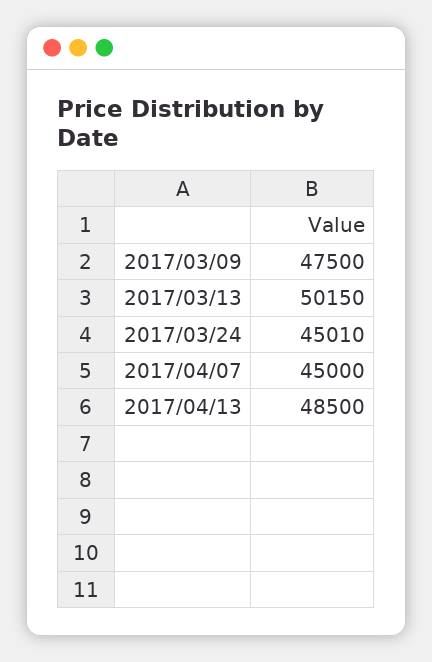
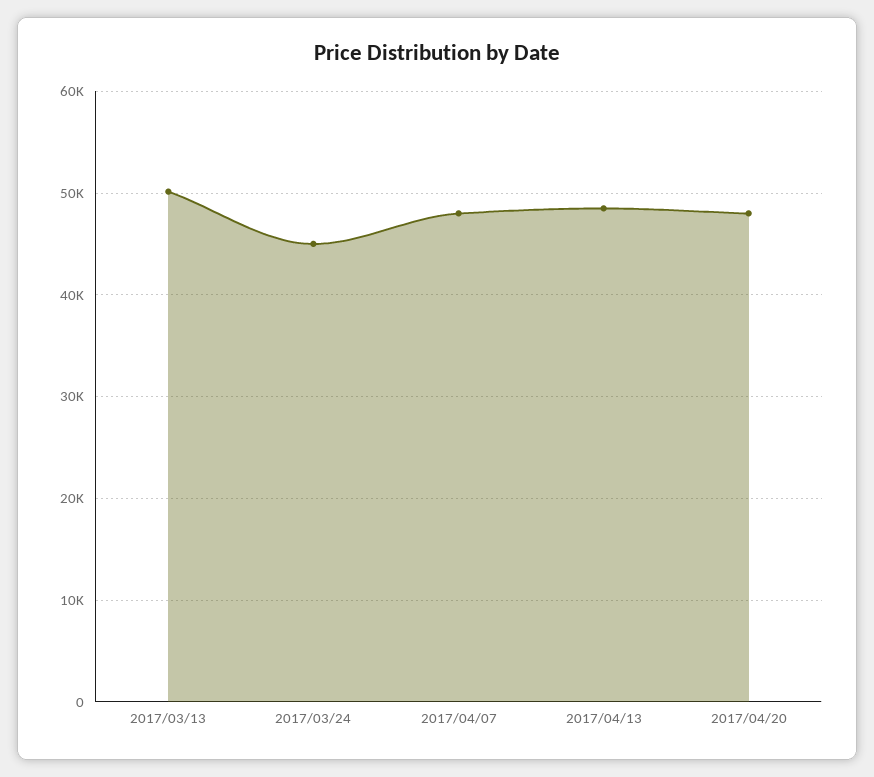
2017/03/09: 47500 -> none
2017/04/07: 45000 -> 48000
2017/04/20: none -> 48000

